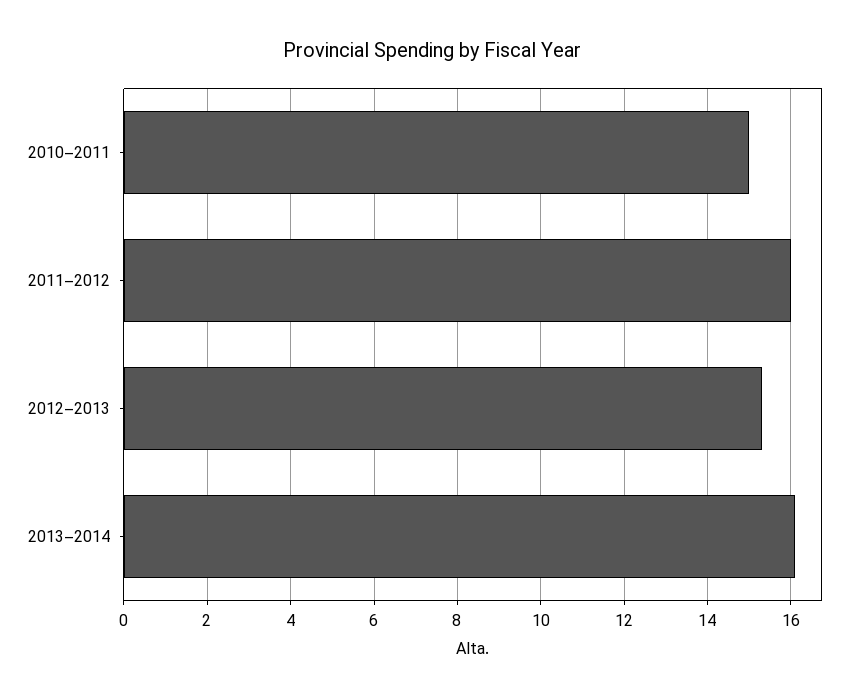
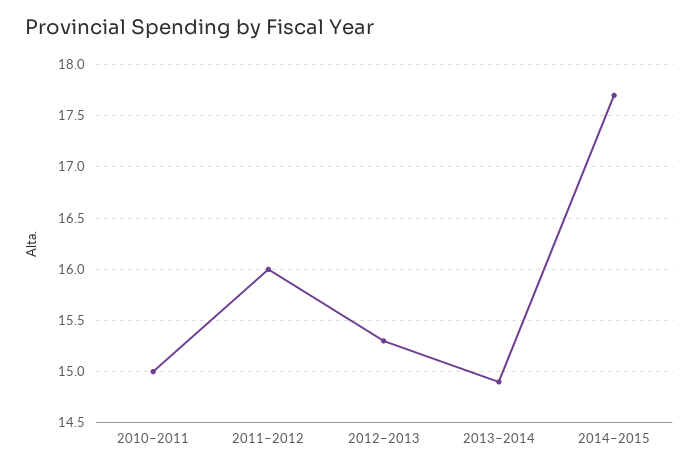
2013–2014: 16 -> 14.9
2014–2015: none -> 17.7

